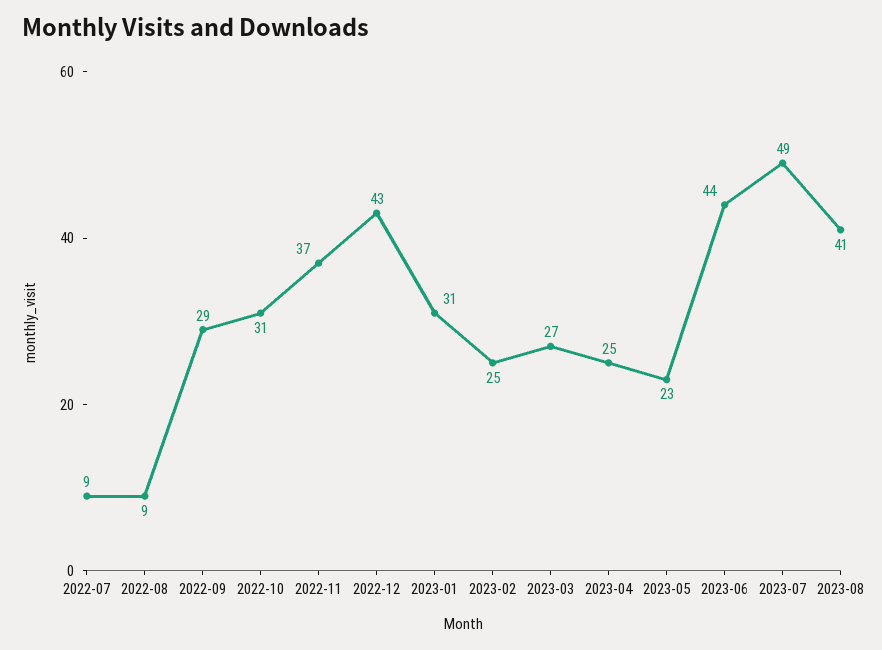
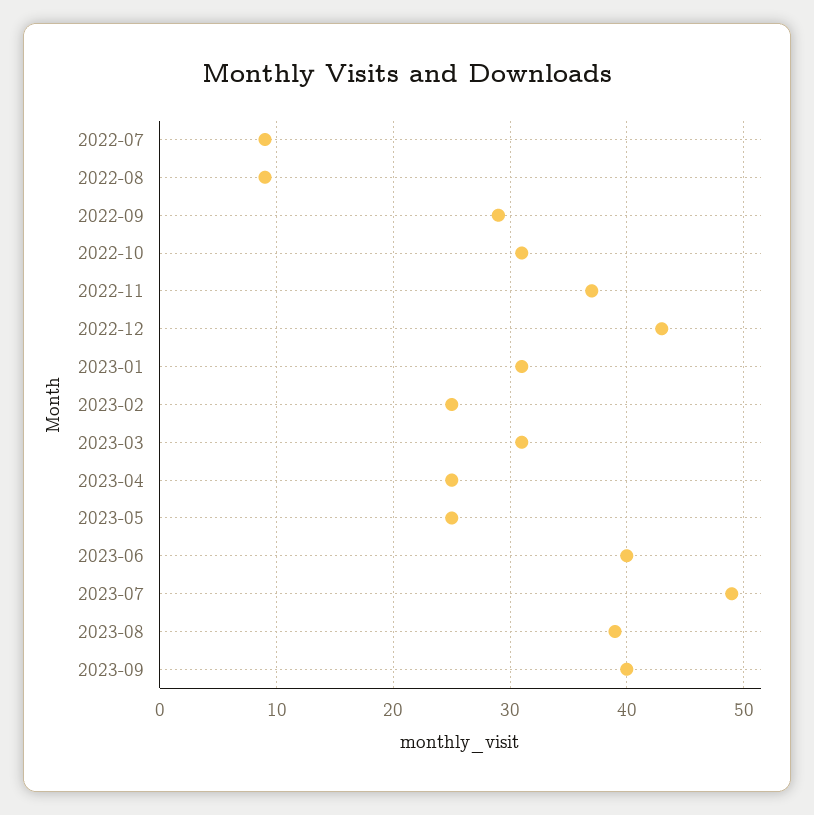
2023-03: 27 -> 31
2023-05: 23 -> 25
2023-06: 44 -> 40
2023-08: 41 -> 39
2023-09: none -> 40

